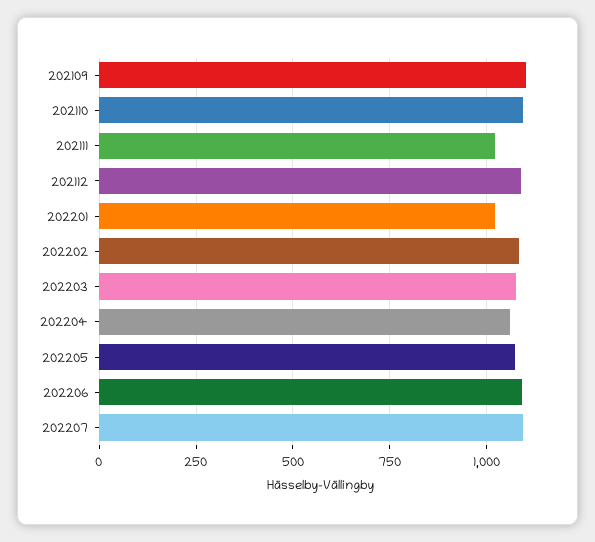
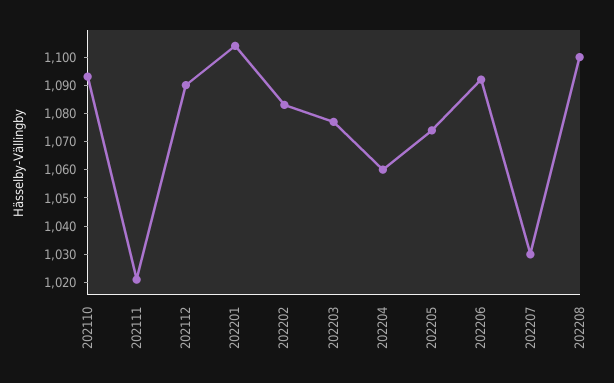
202109: 1100 -> none
202201: 1025 -> 1105
202207: 1100 -> 1030
202208: none -> 1100

